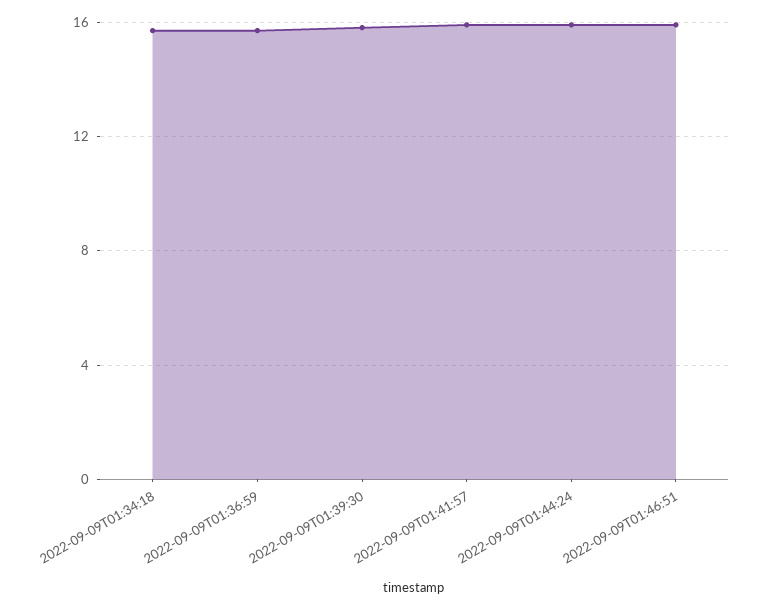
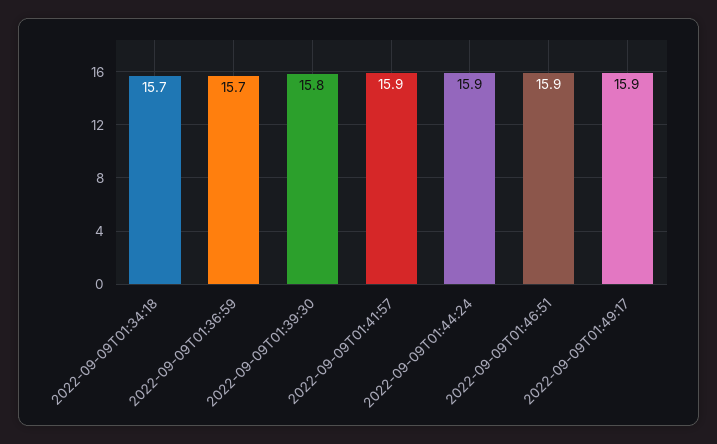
2022-09-09T01:49:17: none -> 15.9

